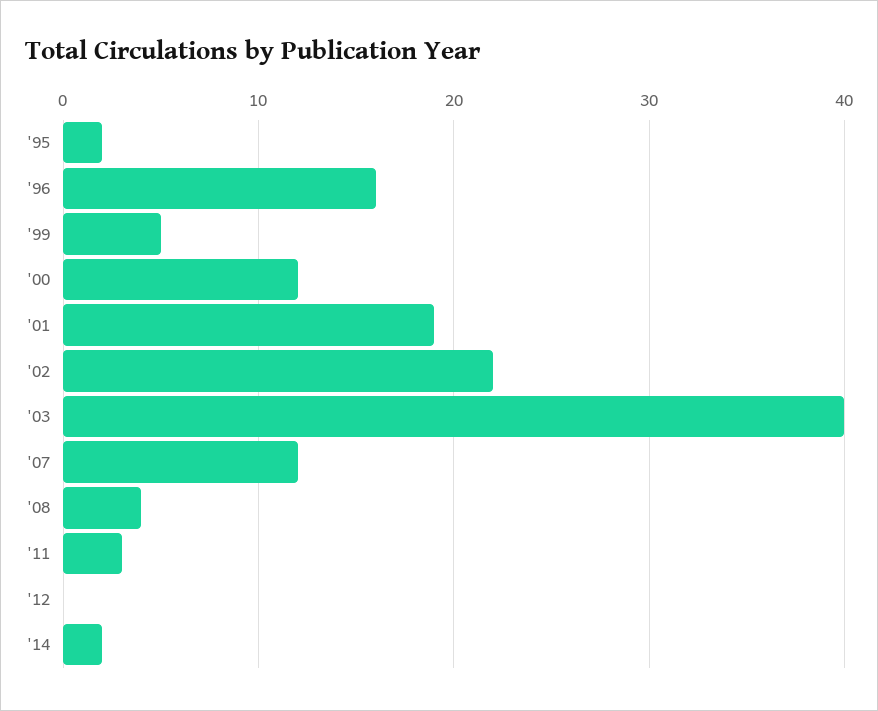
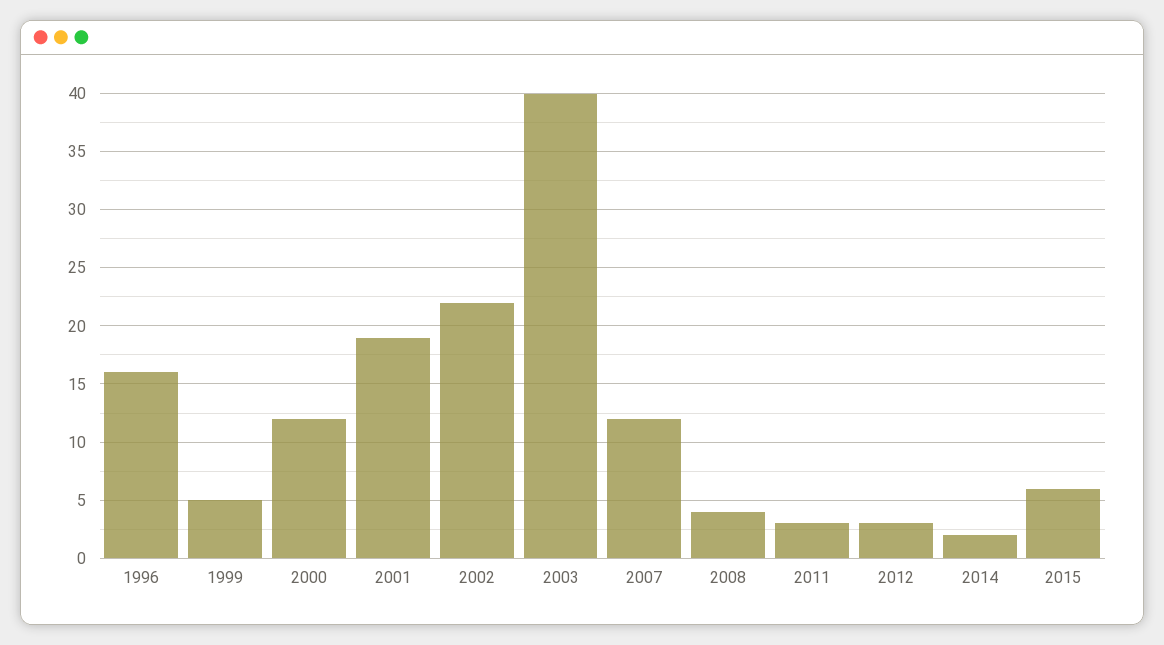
'95: 2 -> none
'12: 0 -> 3
2015: none -> 6

